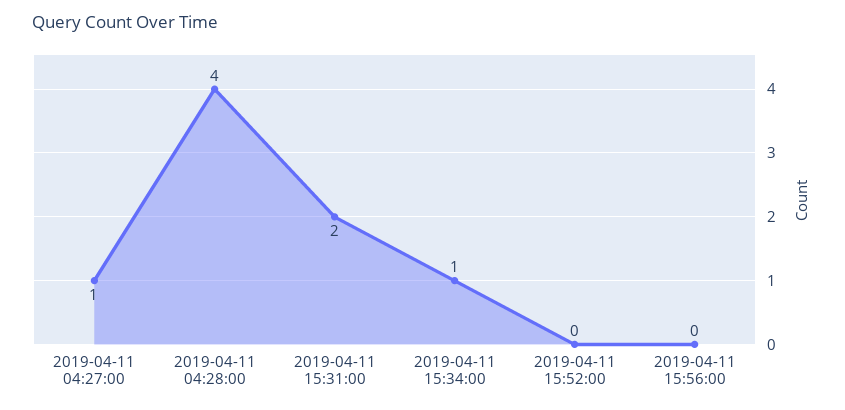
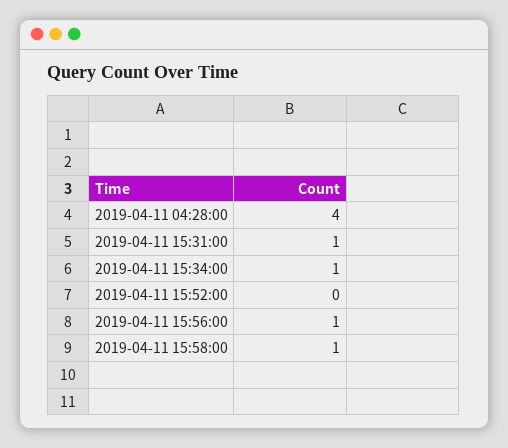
2019-04-11 04:27:00: 1 -> none
2019-04-11 15:31:00: 2 -> 1
2019-04-11 15:56:00: 0 -> 1
2019-04-11 15:58:00: none -> 1

